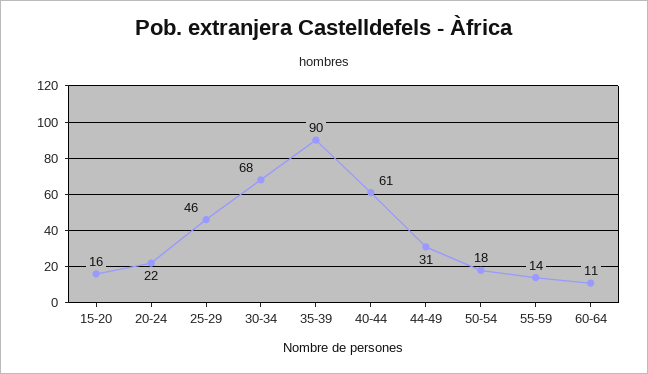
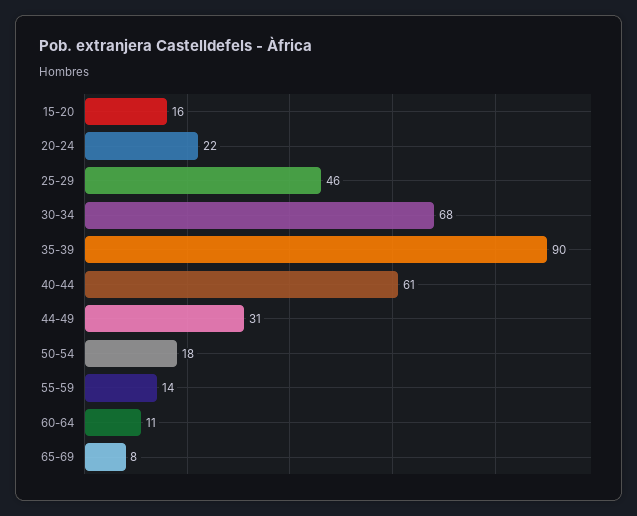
65-69: none -> 8

